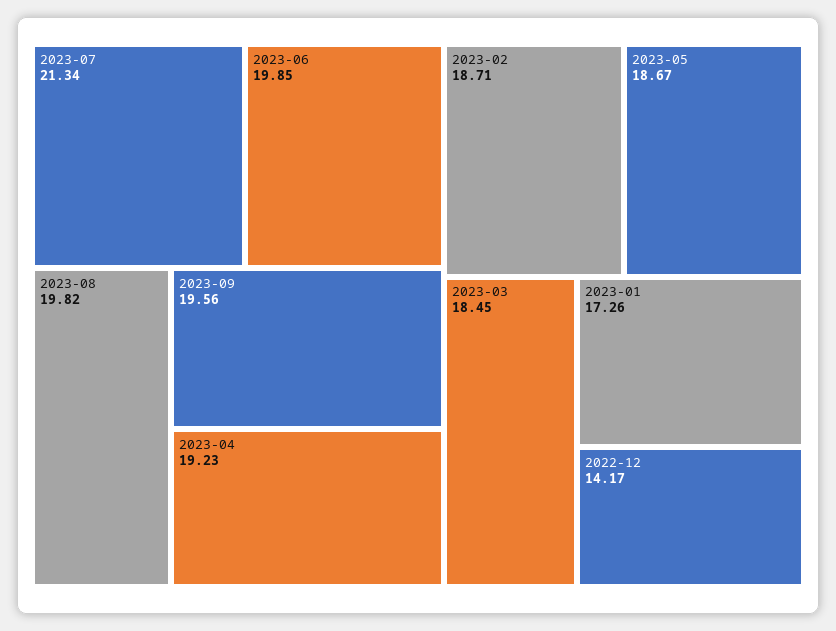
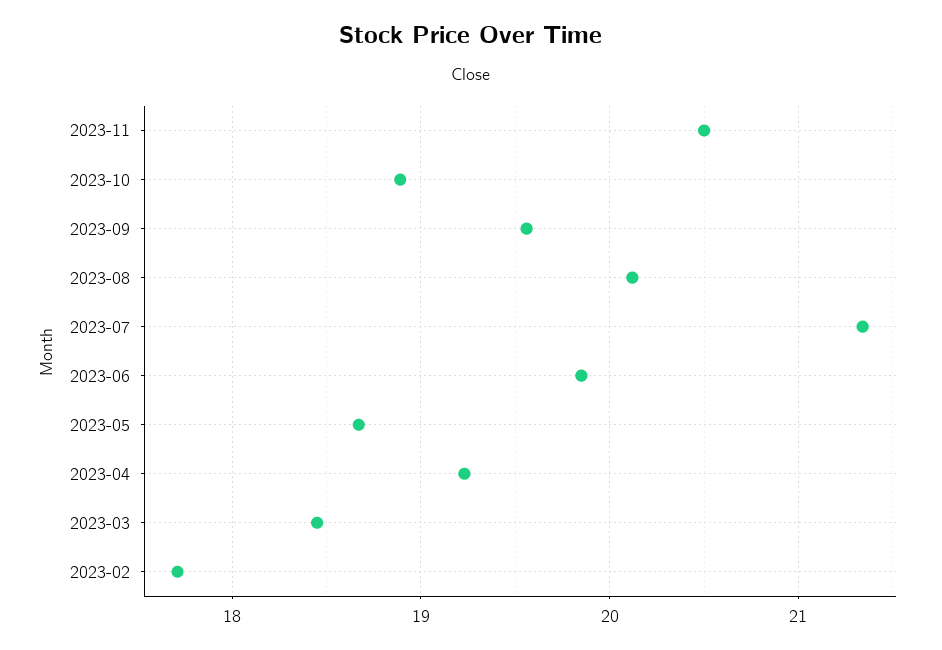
2023-08: 19.82 -> 20.1
2023-02: 18.71 -> 17.7
2023-01: 17.26 -> none
2022-12: 14.17 -> none
2023-11: none -> 20.5
2023-10: none -> 18.9

